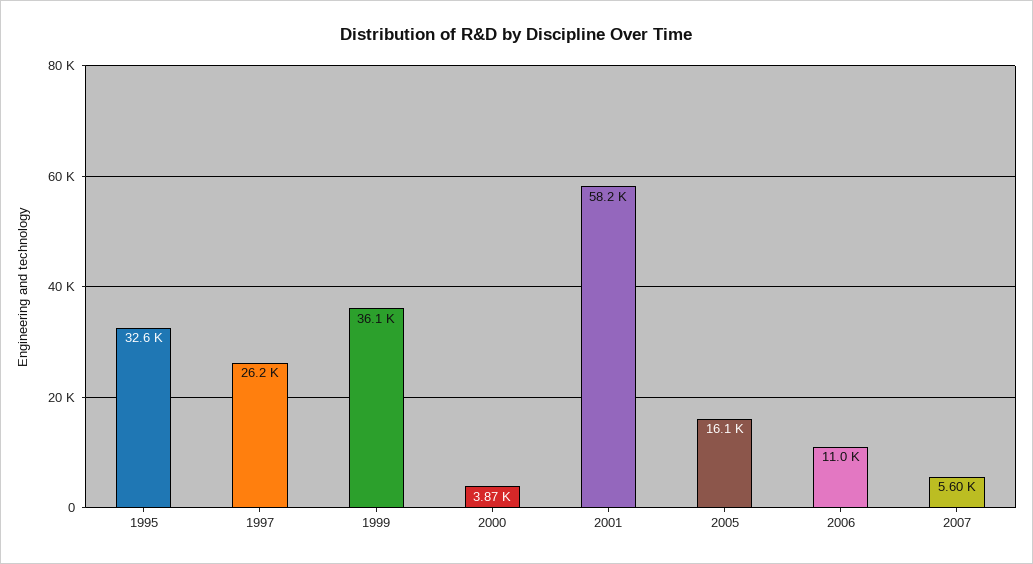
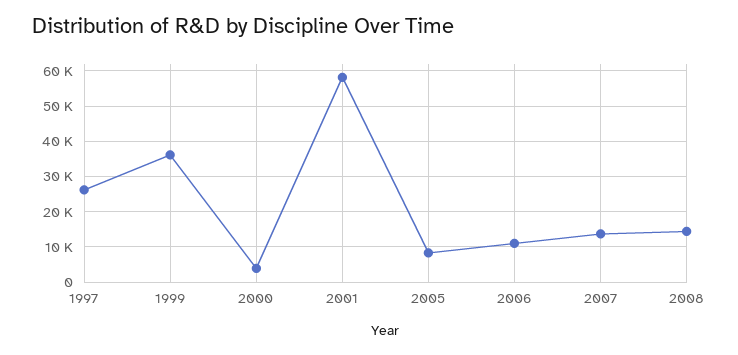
1995: 32600 -> none
2005: 16100 -> 8000
2007: 5600 -> 14000
2008: none -> 14000

